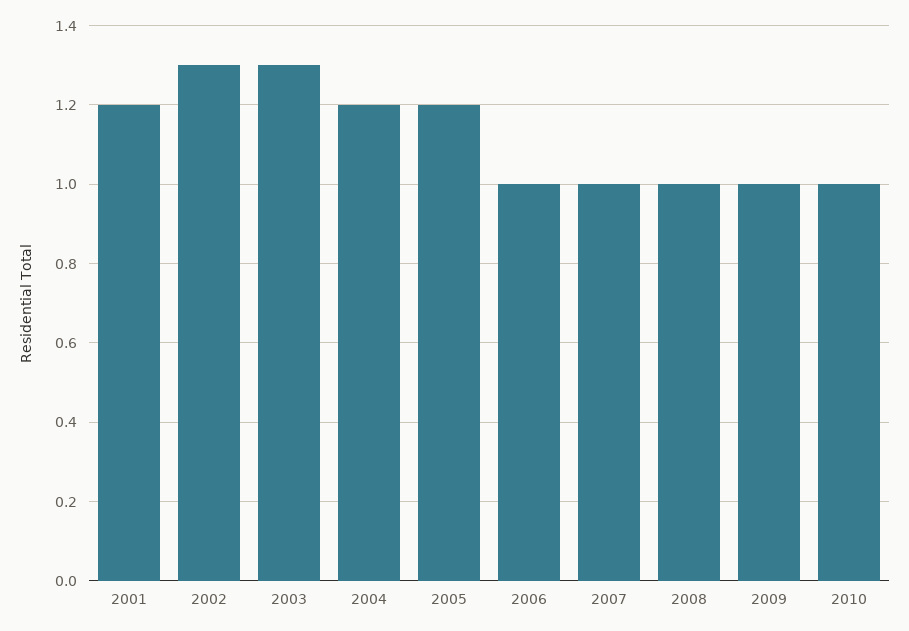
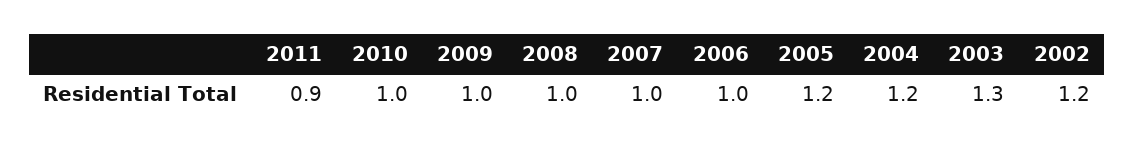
2001: 1.2 -> none
2002: 1.3 -> 1.2
2011: none -> 0.9

